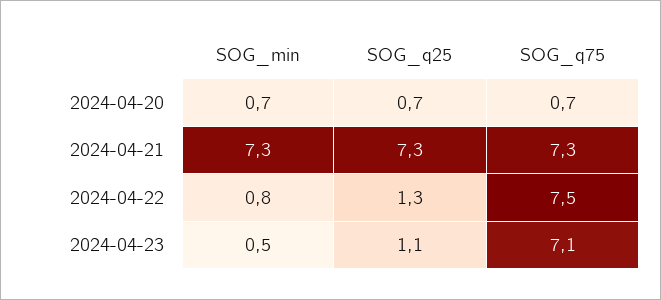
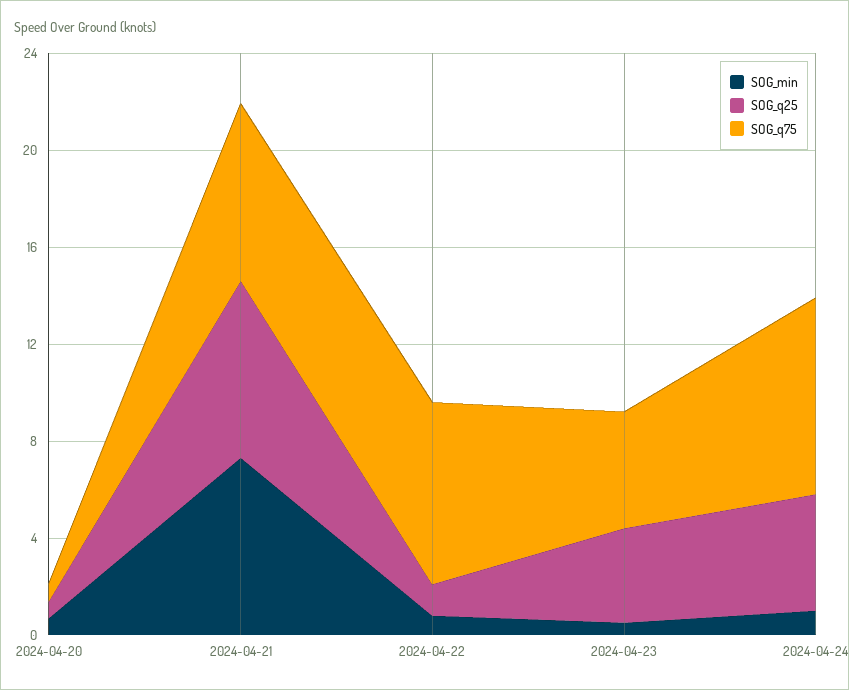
SOG_q25, 2024-04-23: 1.1 -> 4
SOG_q75, 2024-04-23: 7.1 -> 5
SOG_min, 2024-04-24: none -> 1
SOG_q25, 2024-04-24: none -> 5
SOG_q75, 2024-04-24: none -> 8

